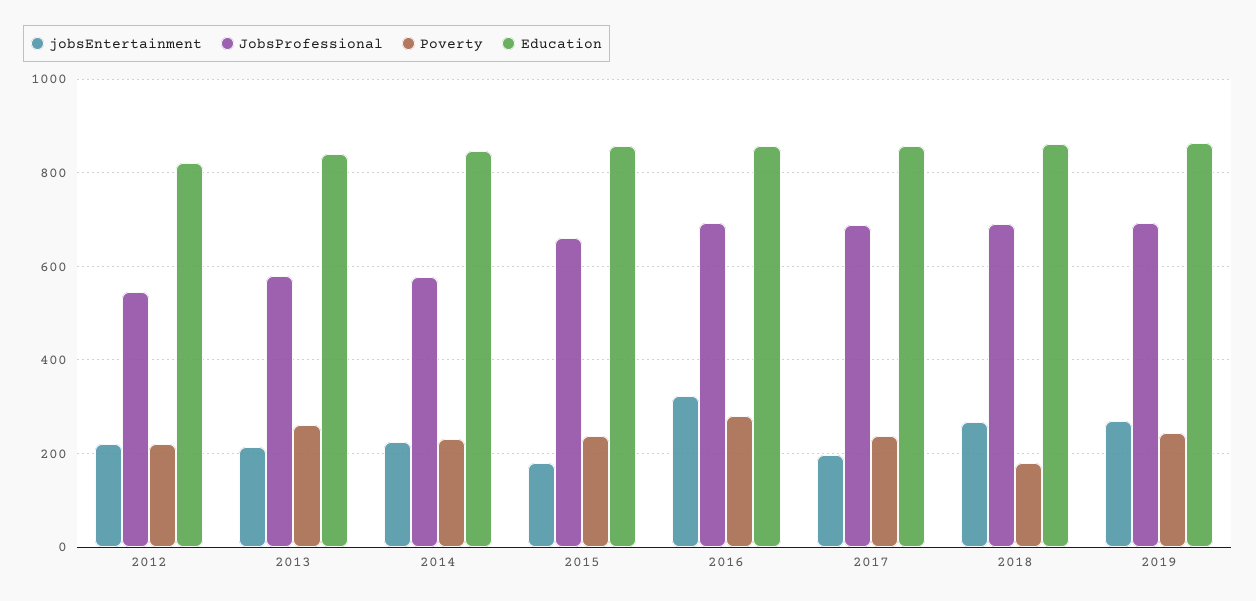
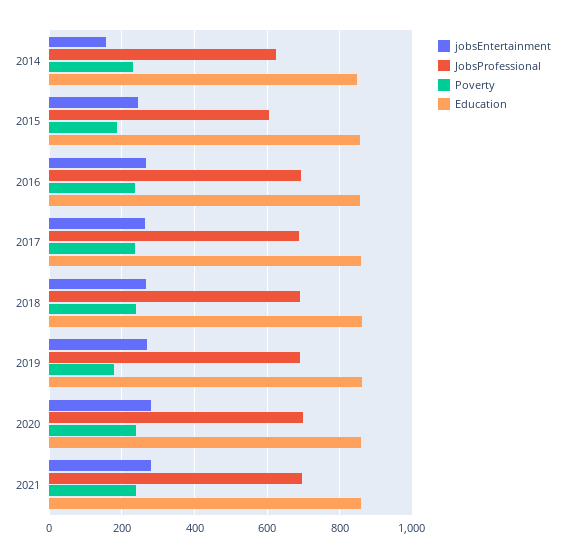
jobsEntertainment, 2012: 220 -> none
JobsProfessional, 2012: 540 -> none
Poverty, 2012: 220 -> none
Education, 2012: 820 -> none
jobsEntertainment, 2013: 220 -> none
JobsProfessional, 2013: 580 -> none
Poverty, 2013: 260 -> none
Education, 2013: 840 -> none
jobsEntertainment, 2014: 220 -> 160
JobsProfessional, 2014: 580 -> 620
jobsEntertainment, 2015: 180 -> 240
JobsProfessional, 2015: 660 -> 600
Poverty, 2015: 240 -> 180
jobsEntertainment, 2016: 320 -> 260
Poverty, 2016: 280 -> 240
jobsEntertainment, 2017: 200 -> 260
Poverty, 2018: 180 -> 240
Poverty, 2019: 240 -> 180
jobsEntertainment, 2020: none -> 280
JobsProfessional, 2020: none -> 700
Poverty, 2020: none -> 240
Education, 2020: none -> 860
jobsEntertainment, 2021: none -> 280
JobsProfessional, 2021: none -> 700
Poverty, 2021: none -> 240
Education, 2021: none -> 860

